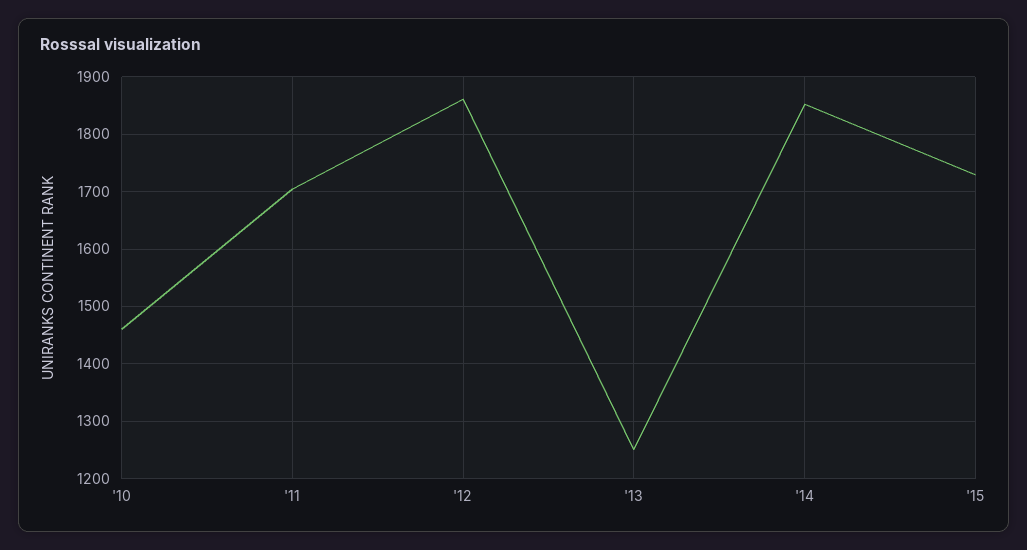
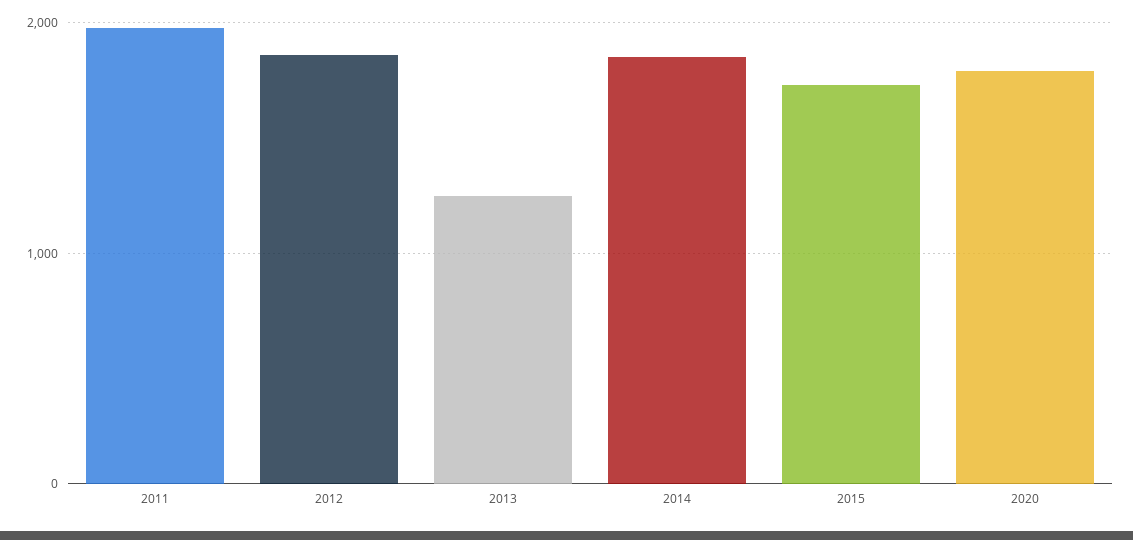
'10: 1460 -> none
'11: 1700 -> 2000
2020: none -> 1800

